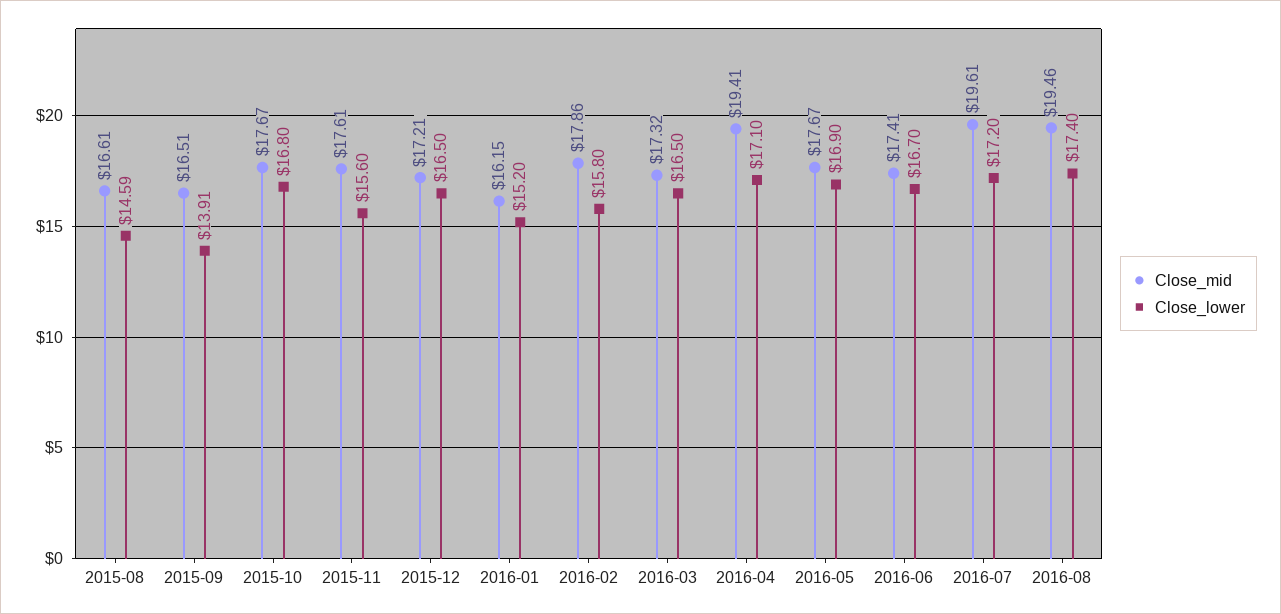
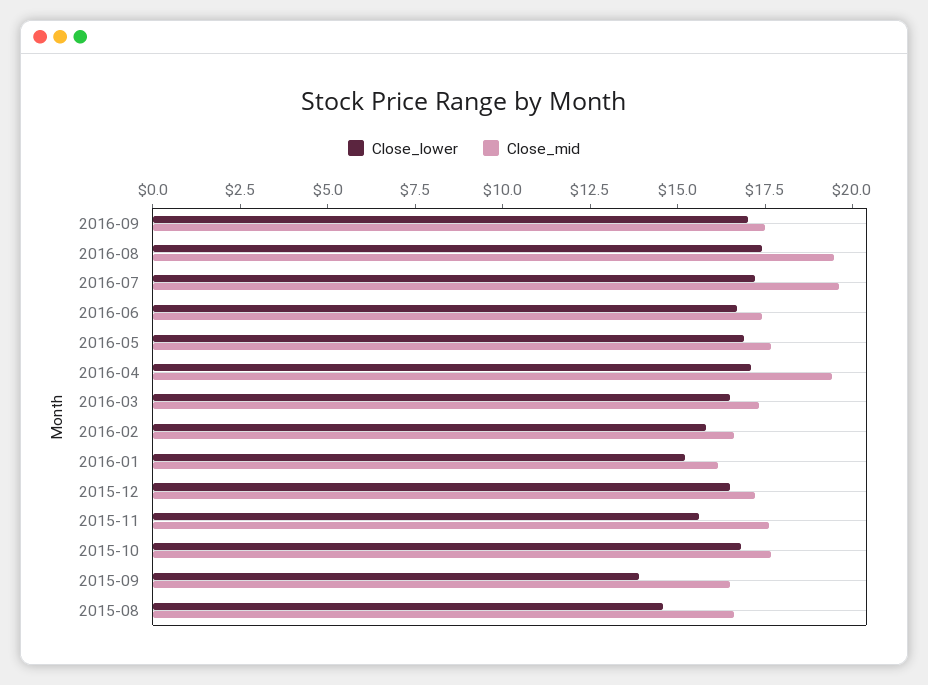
Close_mid, 2016-02: 17.86 -> 16.5
Close_lower, 2016-09: none -> 17
Close_mid, 2016-09: none -> 17.5

